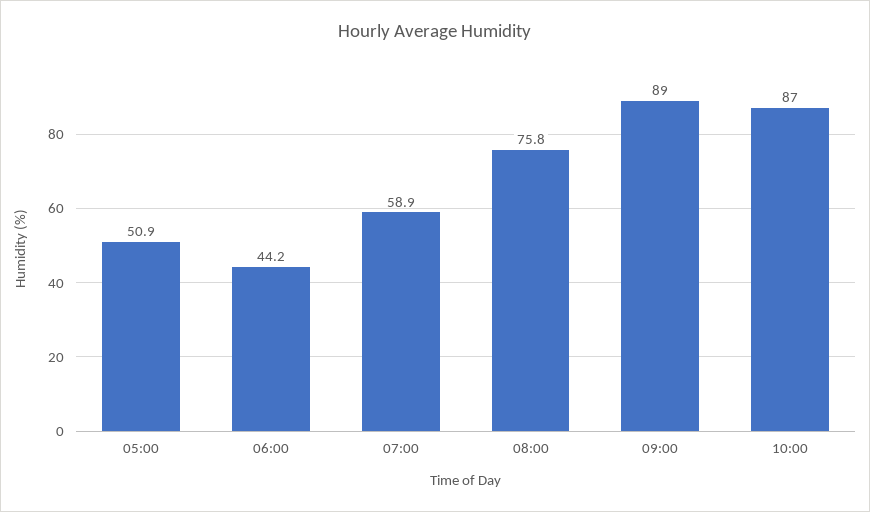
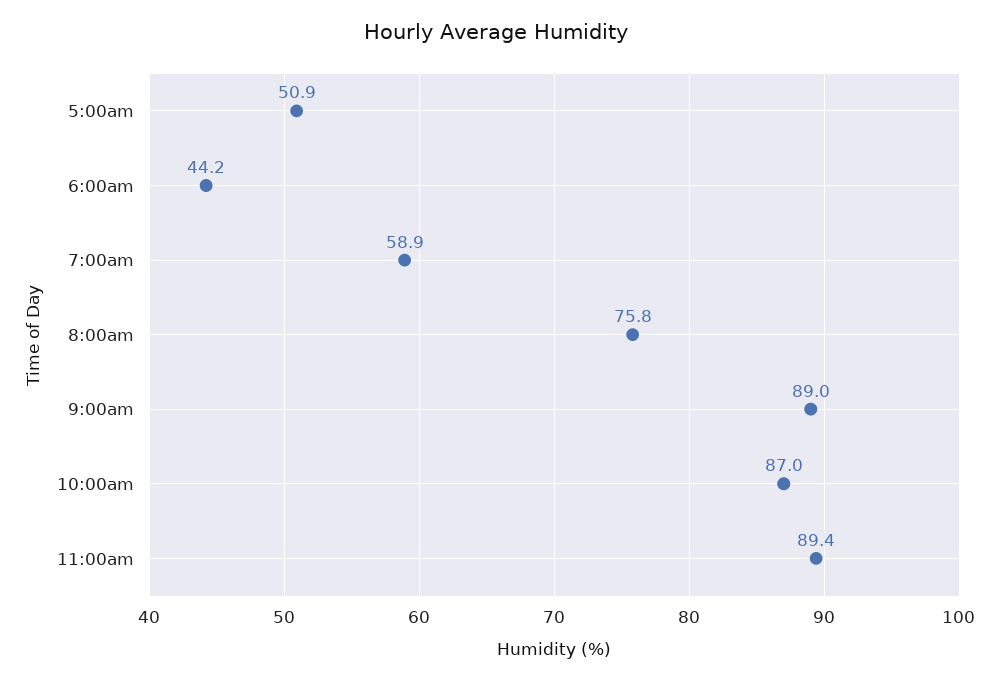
11:00am: none -> 89.4

